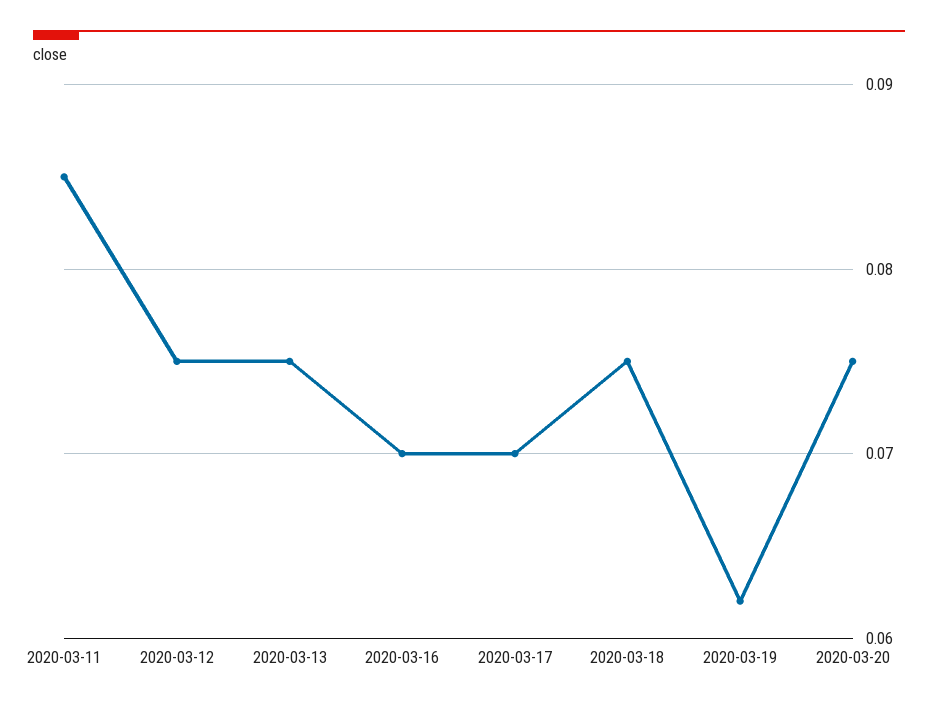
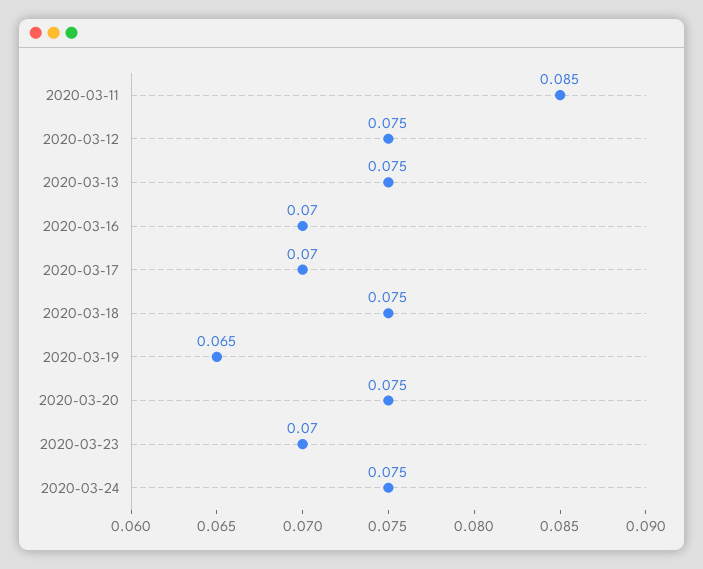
2020-03-19: 0.062 -> 0.065
2020-03-23: none -> 0.07
2020-03-24: none -> 0.075

